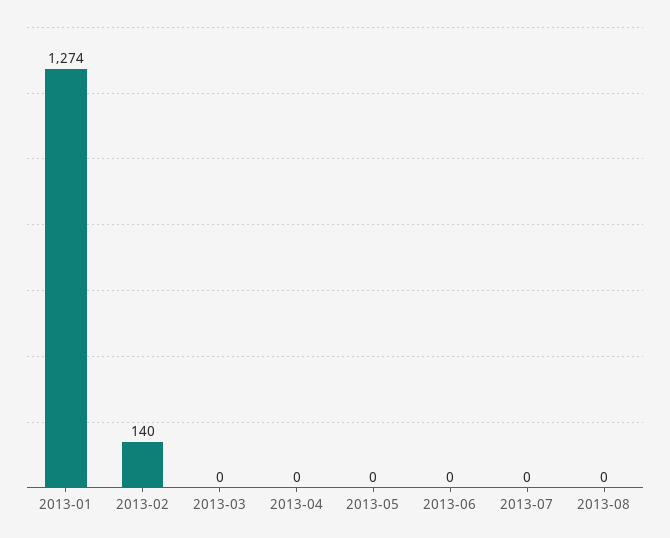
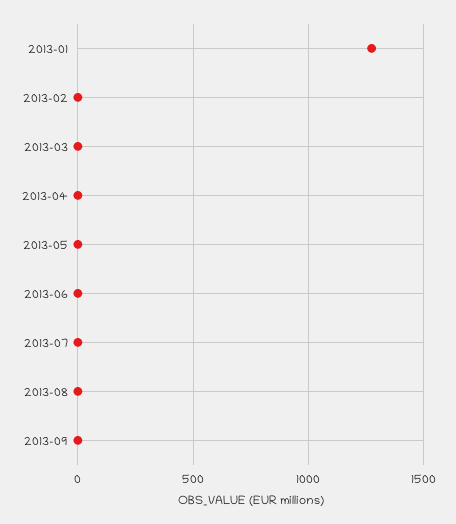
2013-02: 140 -> 0
2013-09: none -> 0

